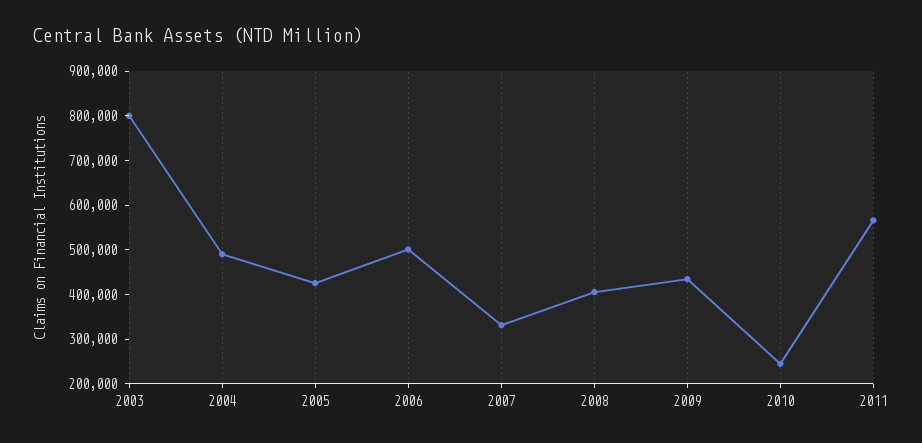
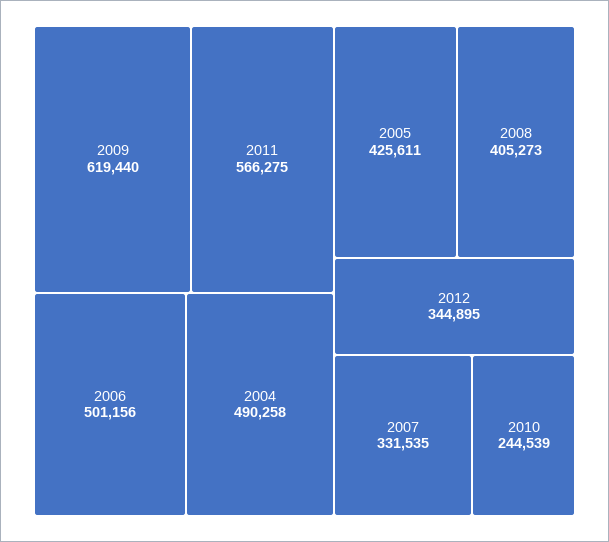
2003: 800000 -> none
2009: 440000 -> 619440
2012: none -> 344895

